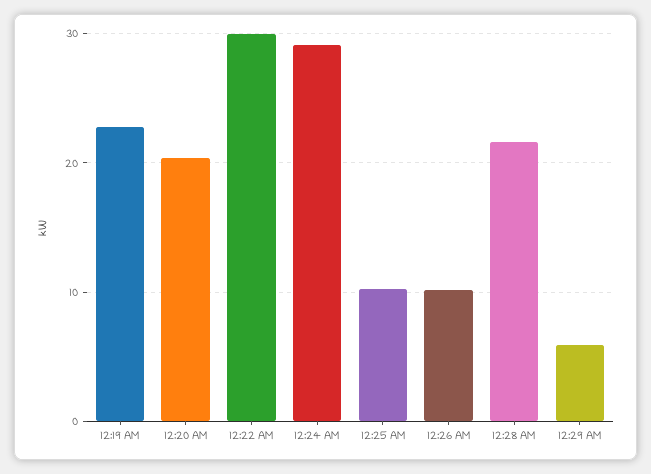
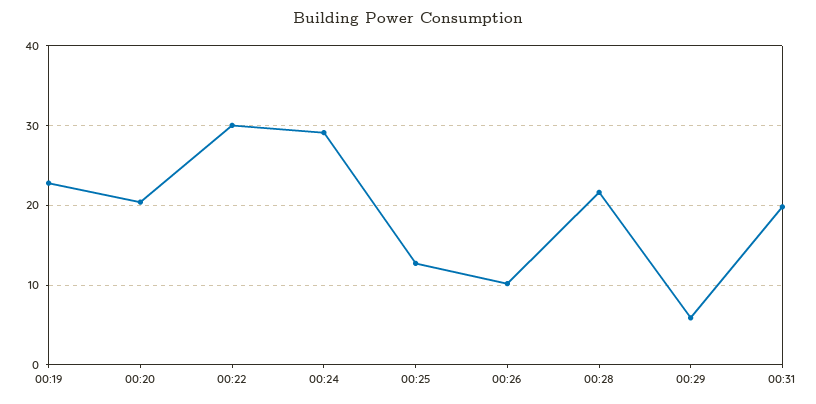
12:25 AM: 10 -> 13
00:31: none -> 20

